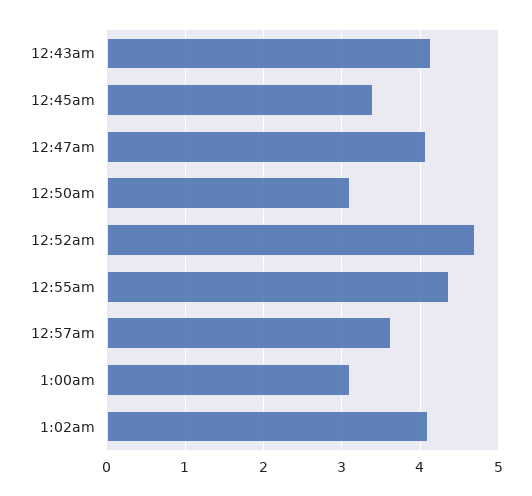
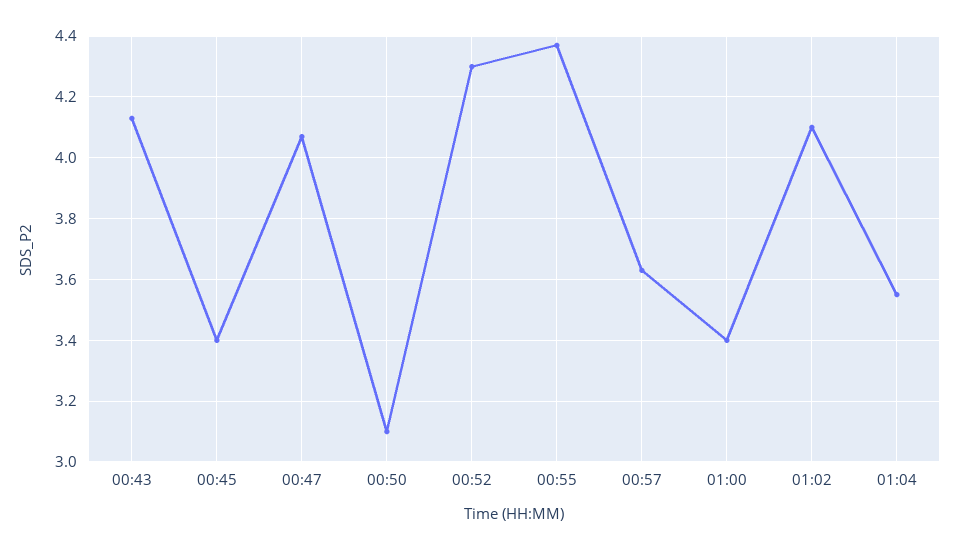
12:52am: 4.7 -> 4.3
1:00am: 3.1 -> 3.4
01:04: none -> 3.55

